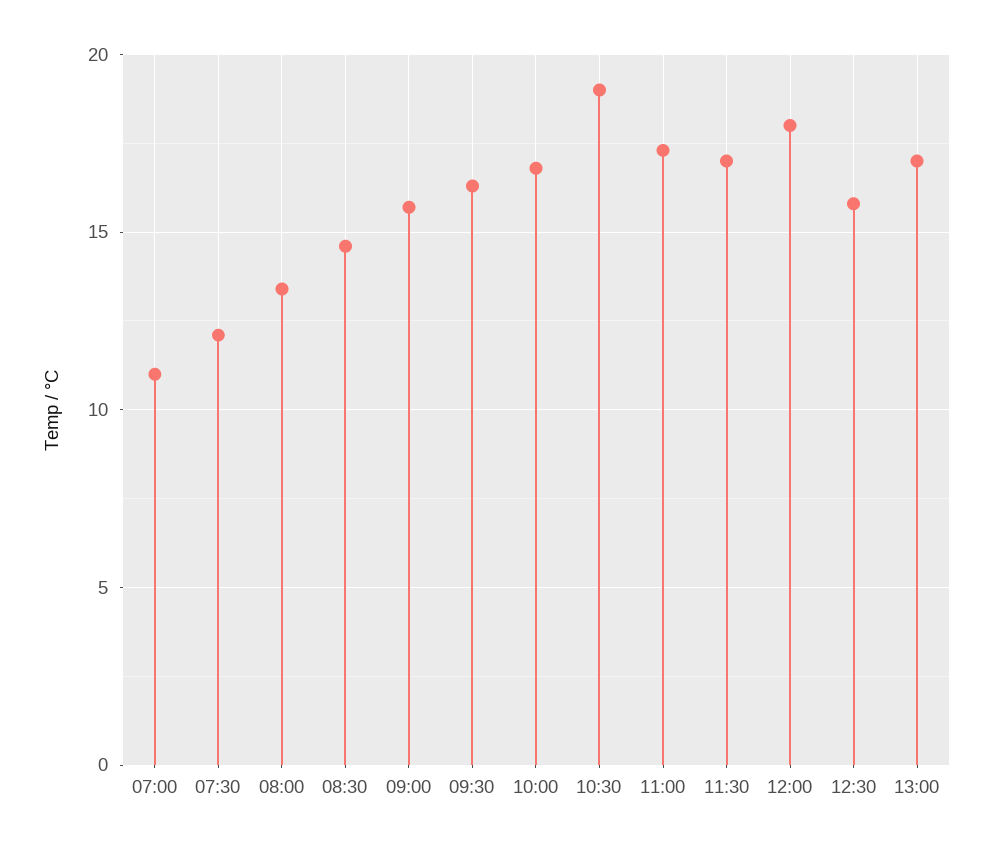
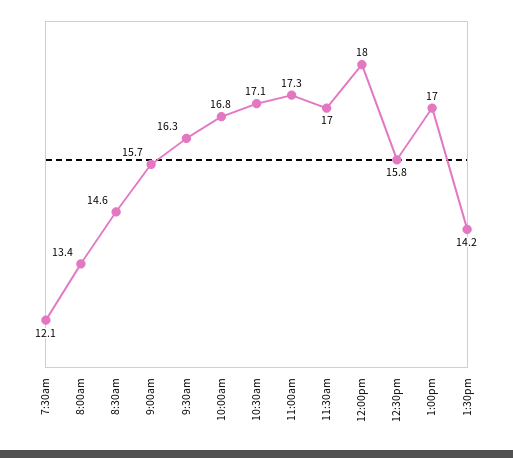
07:00: 11 -> none
10:30: 19 -> 17.1
1:30pm: none -> 14.2

